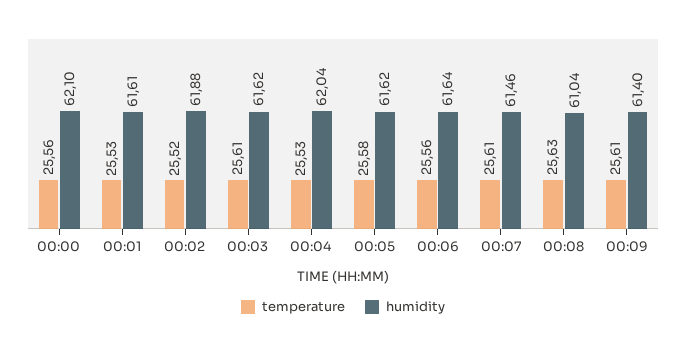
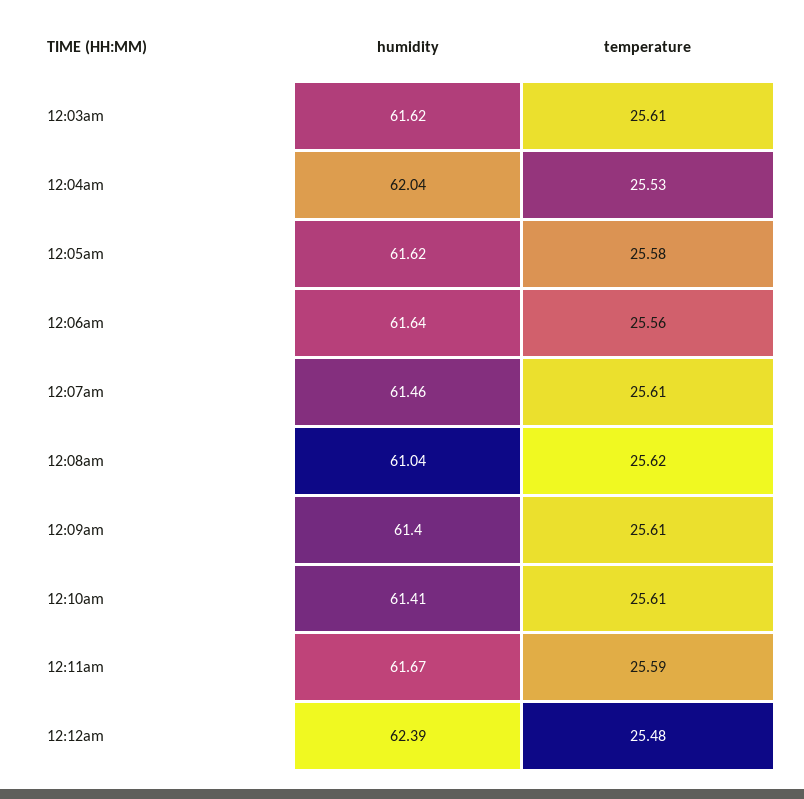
temperature, 00:00: 25.56 -> none
humidity, 00:00: 62.1 -> none
temperature, 00:01: 25.53 -> none
humidity, 00:01: 61.61 -> none
temperature, 00:02: 25.52 -> none
humidity, 00:02: 61.88 -> none
temperature, 00:08: 25.63 -> 25.62
humidity, 12:10am: none -> 61.41
temperature, 12:10am: none -> 25.61
humidity, 12:11am: none -> 61.67
temperature, 12:11am: none -> 25.59
humidity, 12:12am: none -> 62.39
temperature, 12:12am: none -> 25.48

